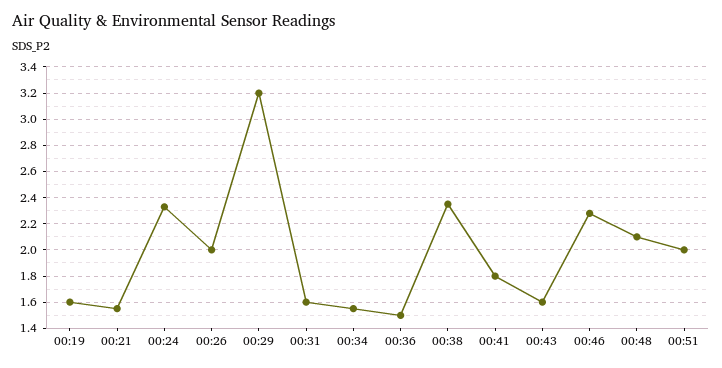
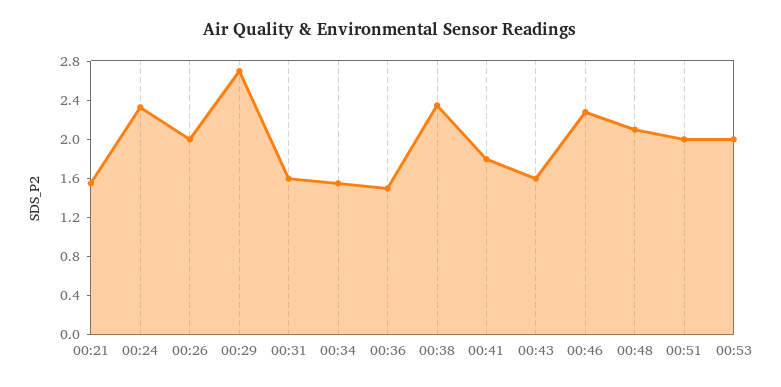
00:19: 1.6 -> none
00:29: 3.2 -> 2.7
00:53: none -> 2

